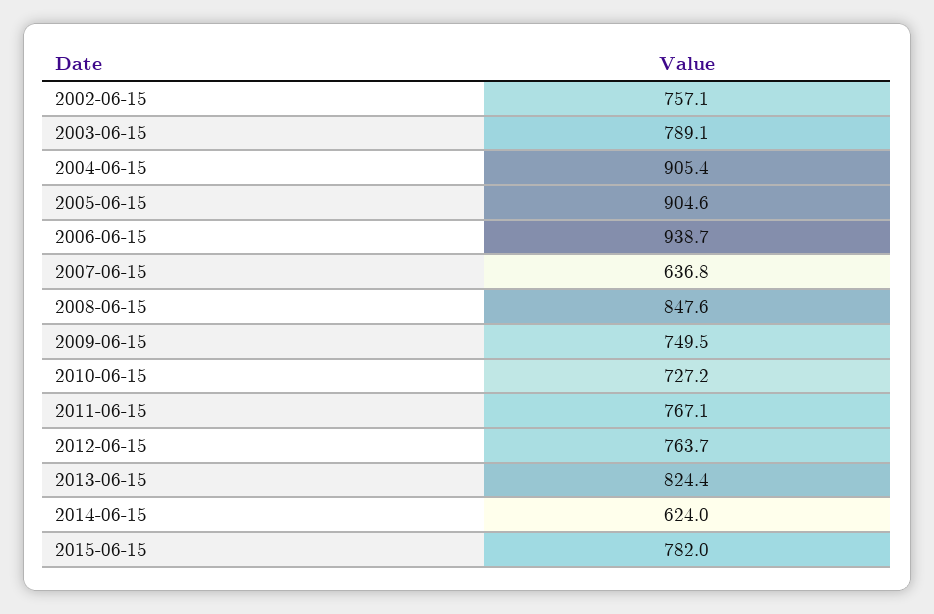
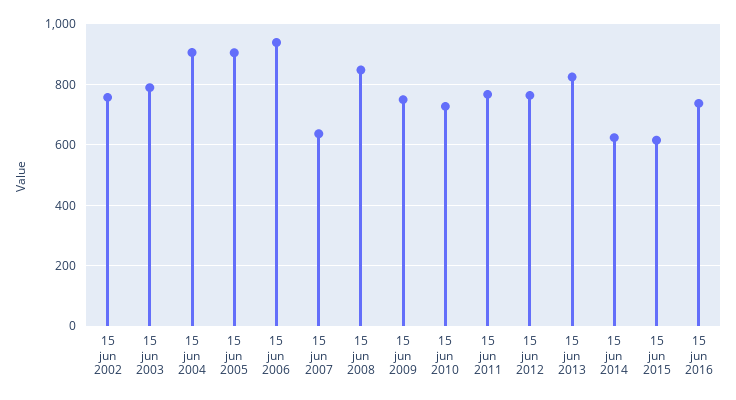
2015-06-15: 782 -> 620
15 jun 2016: none -> 740

